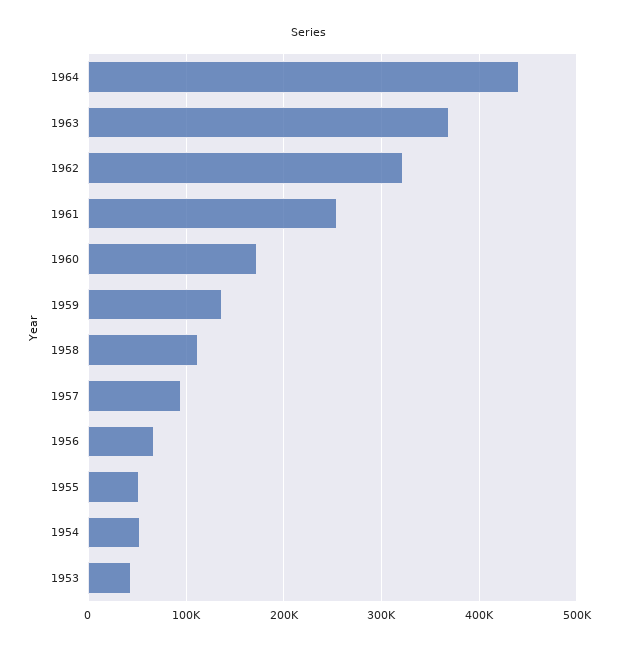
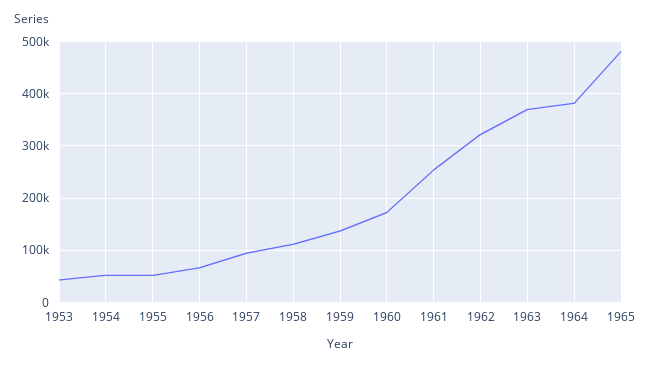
1964: 440000 -> 380000
1965: none -> 480000

